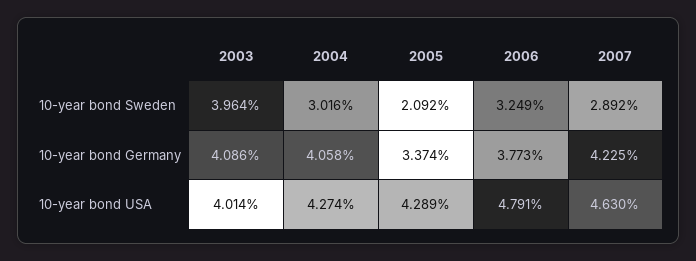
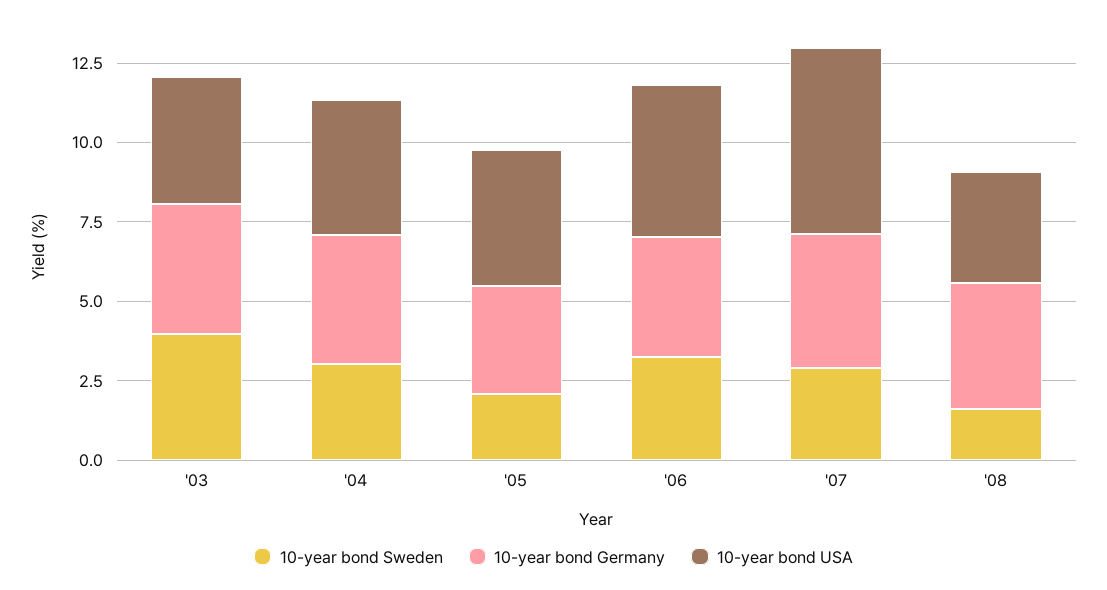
10-year bond USA, 2007: 4.63 -> 6
10-year bond Sweden, '08: none -> 1.5
10-year bond Germany, '08: none -> 4
10-year bond USA, '08: none -> 3.5

